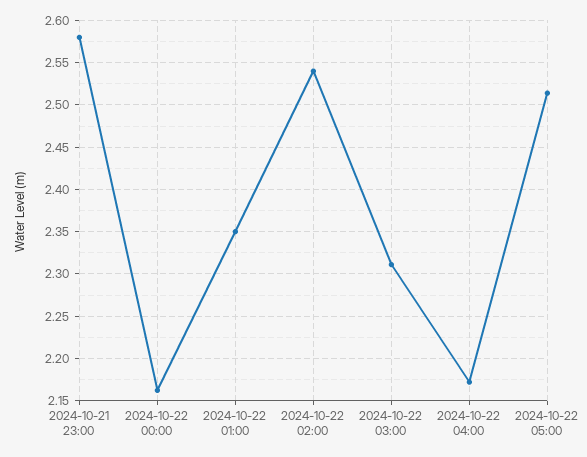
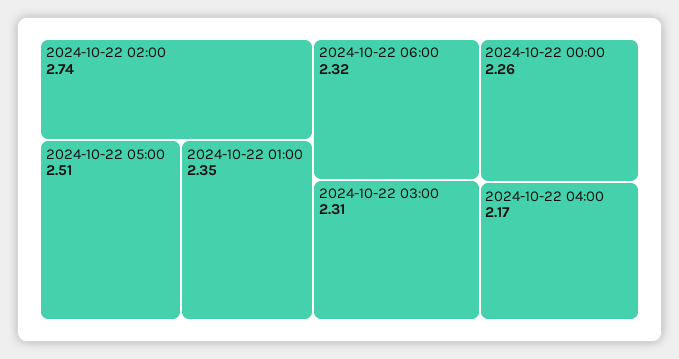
2024-10-21 23:00: 2.58 -> none
2024-10-22 00:00: 2.16 -> 2.26
2024-10-22 02:00: 2.54 -> 2.74
2024-10-22 06:00: none -> 2.32

